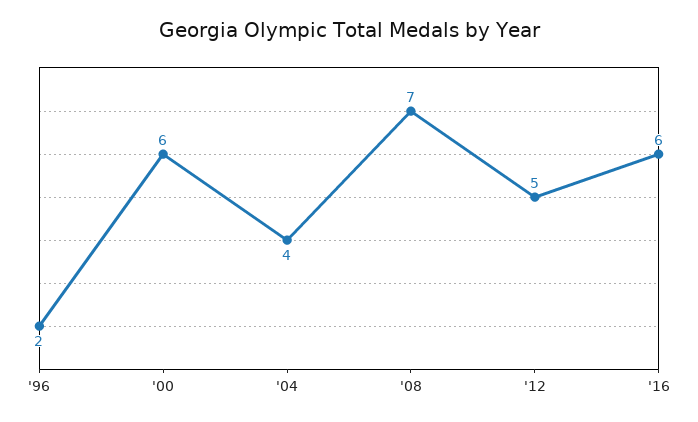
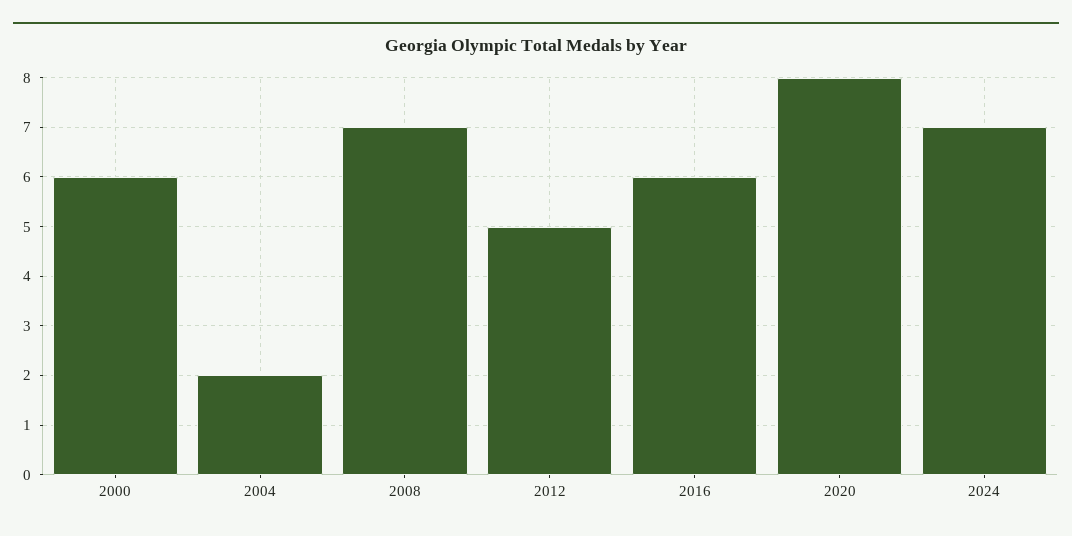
'96: 2 -> none
'04: 4 -> 2
2020: none -> 8
2024: none -> 7

